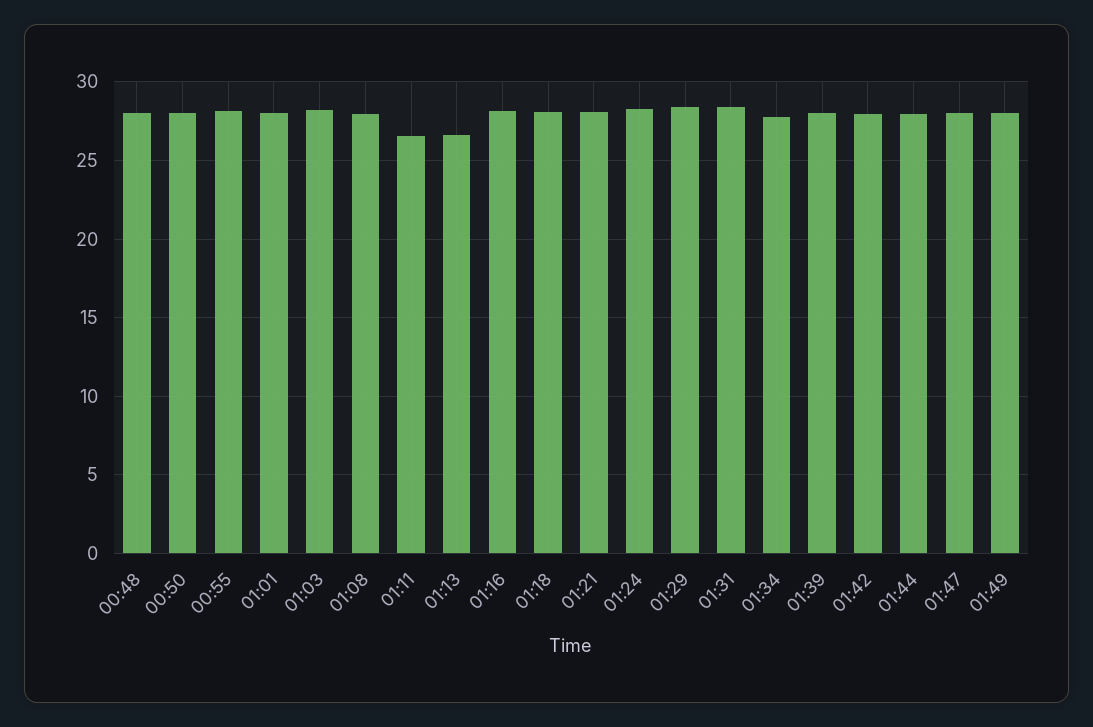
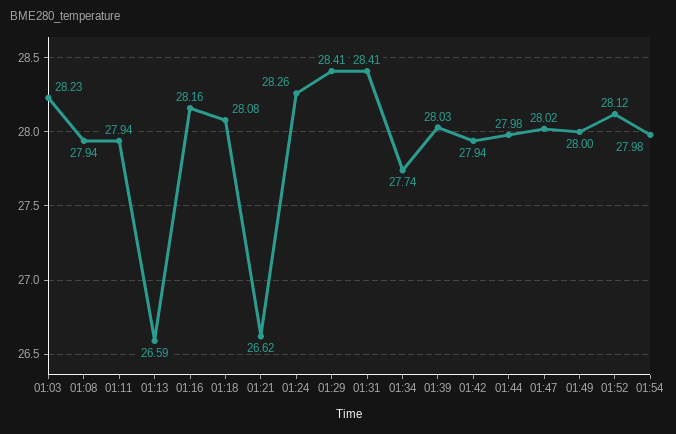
00:48: 28 -> none
00:50: 28 -> none
00:55: 28 -> none
01:01: 28 -> none
01:11: 26.5 -> 27.94
01:21: 28 -> 26.62
01:52: none -> 28.12
01:54: none -> 27.98

